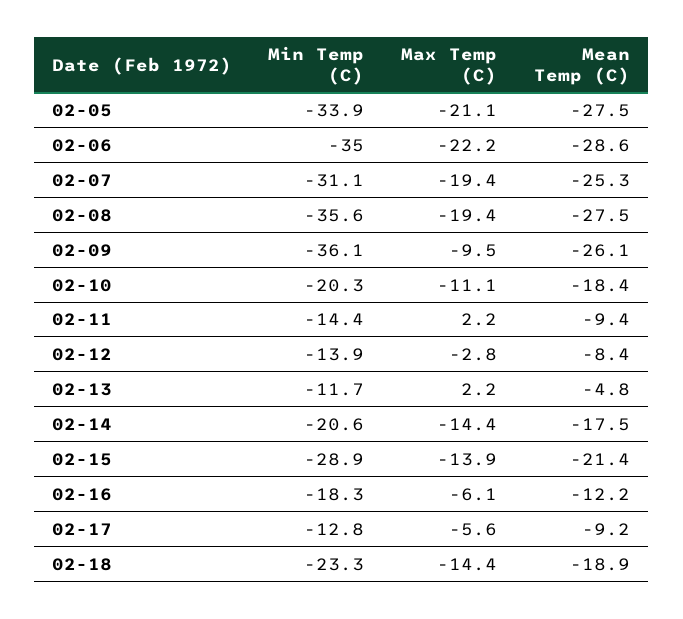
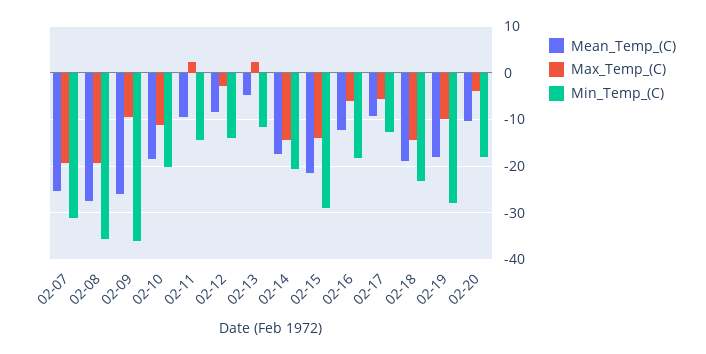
Min Temp (C), 02-05: -33.9 -> none
Max Temp (C), 02-05: -21.1 -> none
Mean Temp (C), 02-05: -27.5 -> none
Min Temp (C), 02-06: -35 -> none
Max Temp (C), 02-06: -22.2 -> none
Mean Temp (C), 02-06: -28.6 -> none
Mean Temp (C), 02-19: none -> -18
Max Temp (C), 02-19: none -> -10
Min Temp (C), 02-19: none -> -28
Mean Temp (C), 02-20: none -> -10
Max Temp (C), 02-20: none -> -4
Min Temp (C), 02-20: none -> -18

